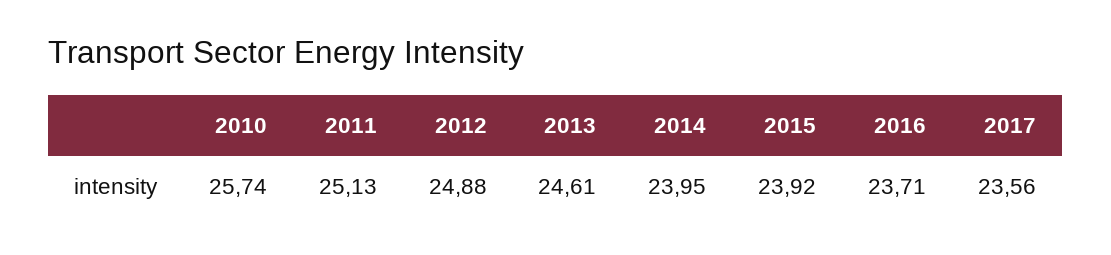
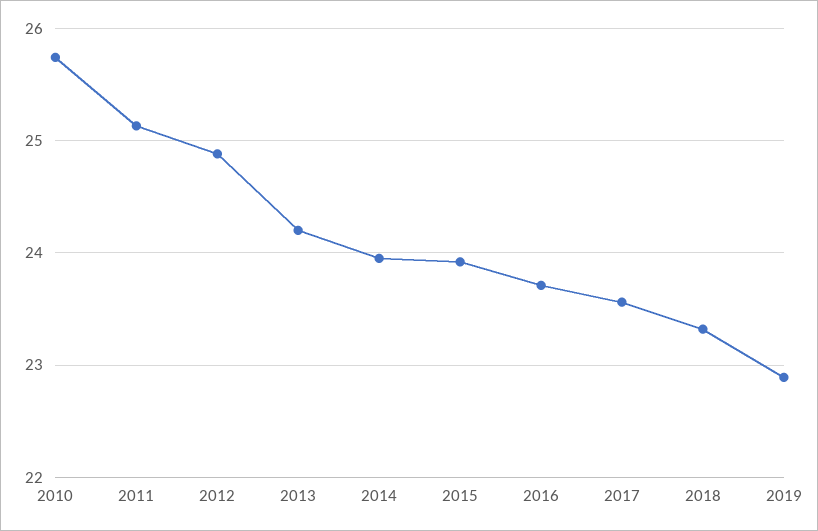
2013: 24.61 -> 24.2
2018: none -> 23.3
2019: none -> 22.9

